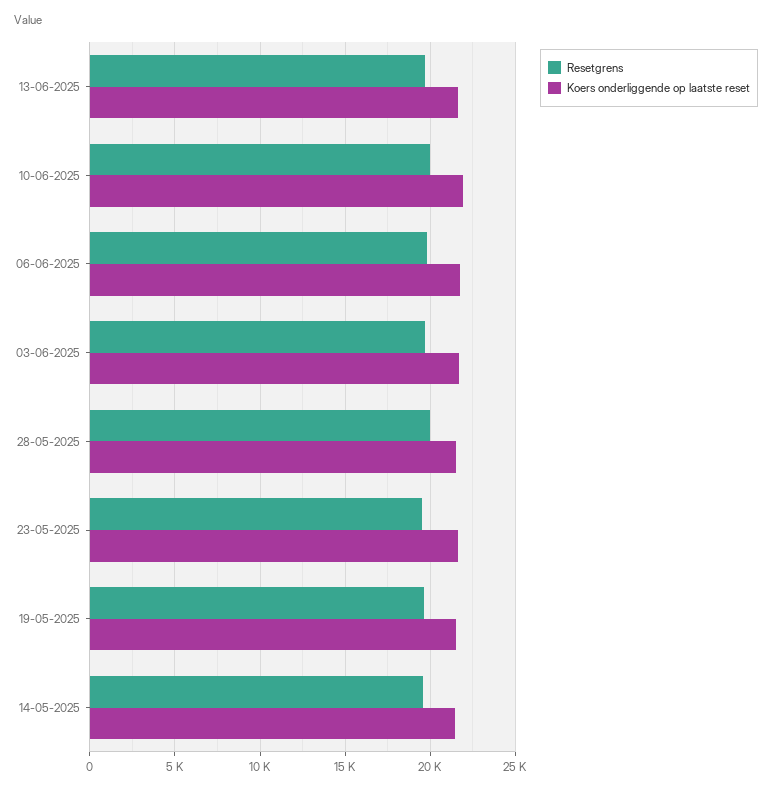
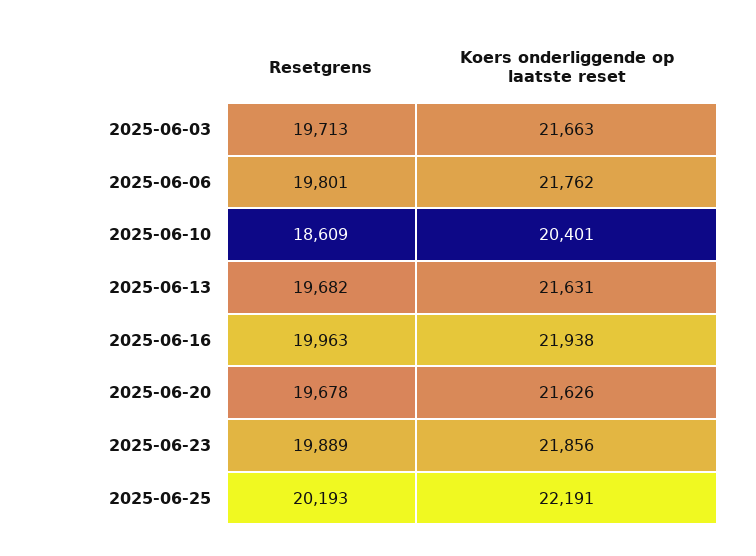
Resetgrens, 10-06-2025: 20000 -> 18609
Koers onderliggende op laatste reset, 10-06-2025: 22000 -> 20401
Resetgrens, 28-05-2025: 20000 -> none
Koers onderliggende op laatste reset, 28-05-2025: 21500 -> none
Resetgrens, 23-05-2025: 19500 -> none
Koers onderliggende op laatste reset, 23-05-2025: 21500 -> none
Resetgrens, 19-05-2025: 19500 -> none
Koers onderliggende op laatste reset, 19-05-2025: 21500 -> none
Resetgrens, 14-05-2025: 19500 -> none
Koers onderliggende op laatste reset, 14-05-2025: 21500 -> none
Resetgrens, 2025-06-16: none -> 19963
Koers onderliggende op laatste reset, 2025-06-16: none -> 21938
Resetgrens, 2025-06-20: none -> 19678
Koers onderliggende op laatste reset, 2025-06-20: none -> 21626
Resetgrens, 2025-06-23: none -> 19889
Koers onderliggende op laatste reset, 2025-06-23: none -> 21856
Resetgrens, 2025-06-25: none -> 20193
Koers onderliggende op laatste reset, 2025-06-25: none -> 22191

